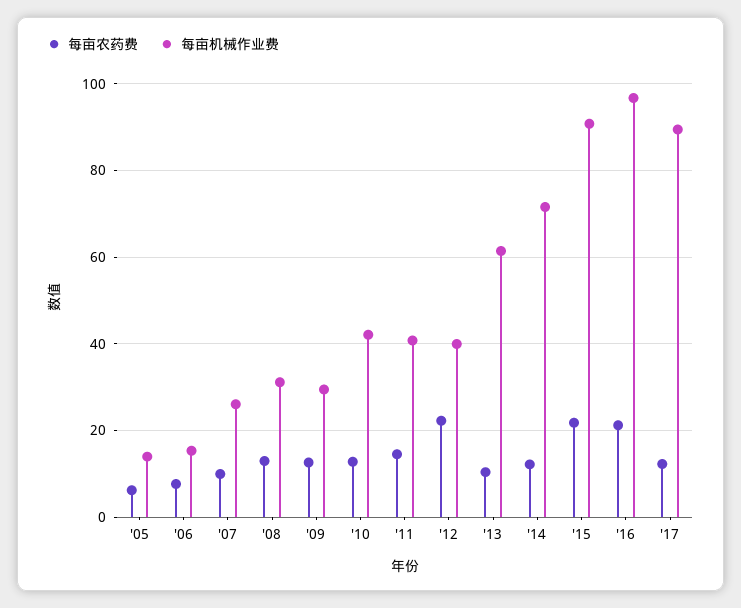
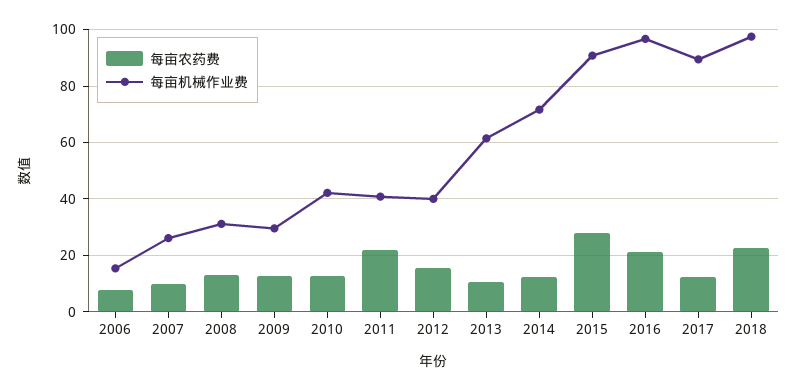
每亩农药费, '05: 6 -> none
每亩机械作业费, '05: 14 -> none
每亩农药费, '11: 14 -> 22.5
每亩农药费, '12: 22 -> 15
每亩农药费, '15: 22 -> 27.5
每亩农药费, 2018: none -> 22.5
每亩机械作业费, 2018: none -> 97.5

